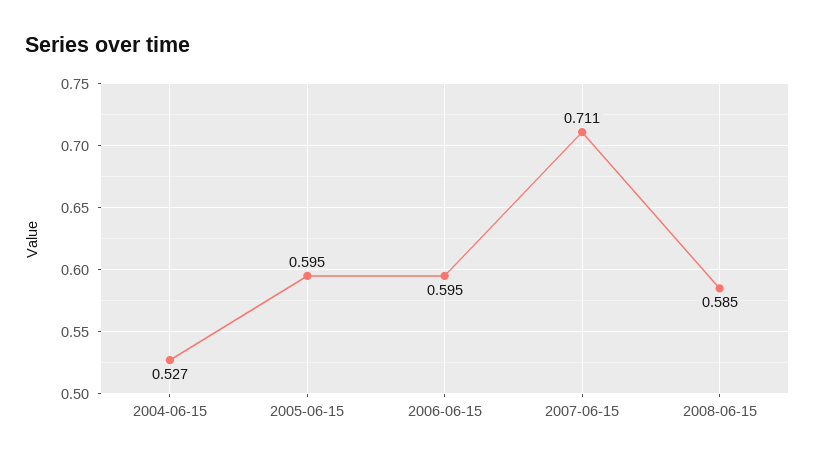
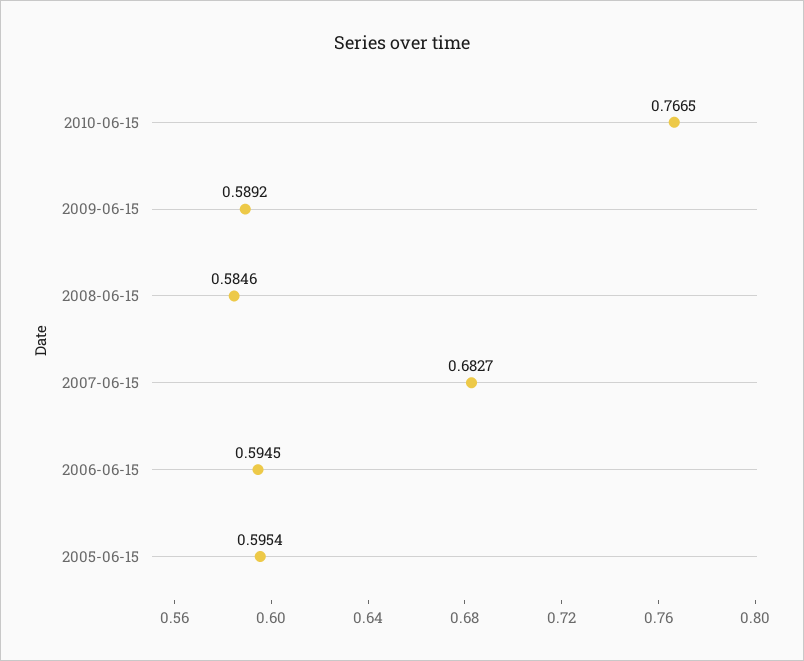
2004-06-15: 0.527 -> none
2007-06-15: 0.711 -> 0.6827
2010-06-15: none -> 0.7665
2009-06-15: none -> 0.5892

